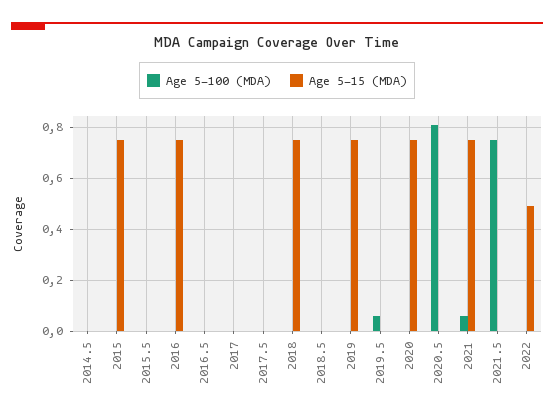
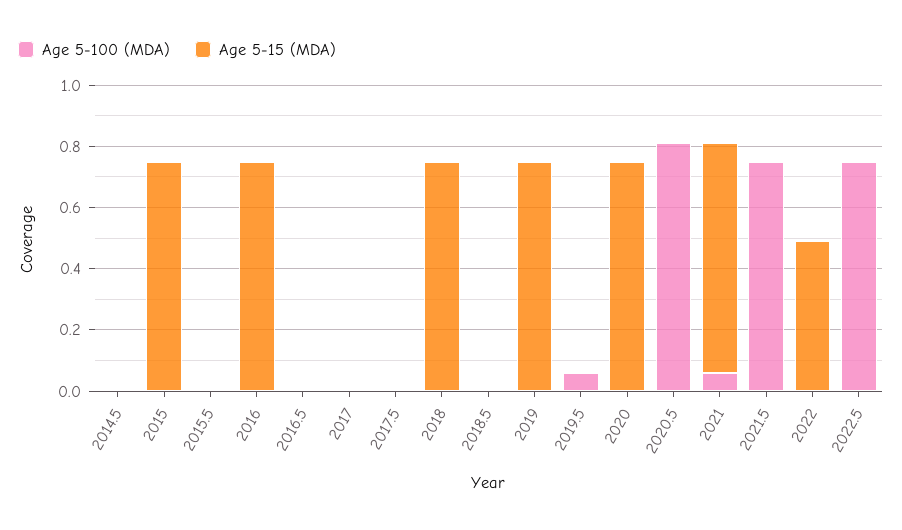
Age 5-100 (MDA), 2022.5: none -> 0.75
Age 5-15 (MDA), 2022.5: none -> 0

